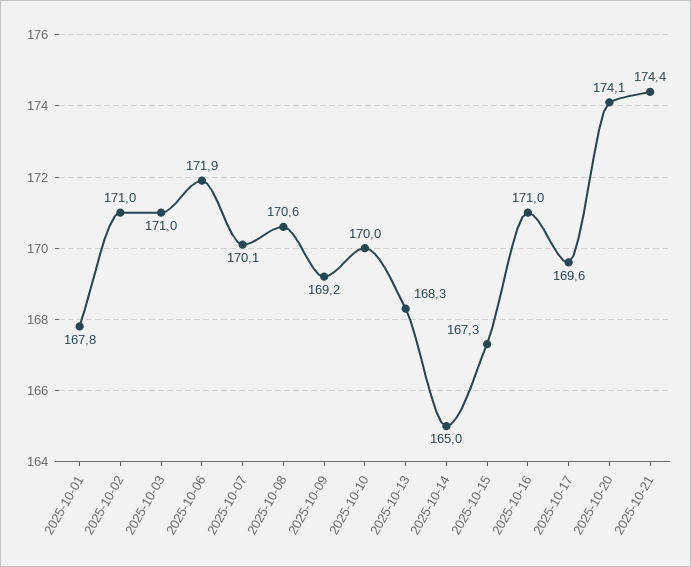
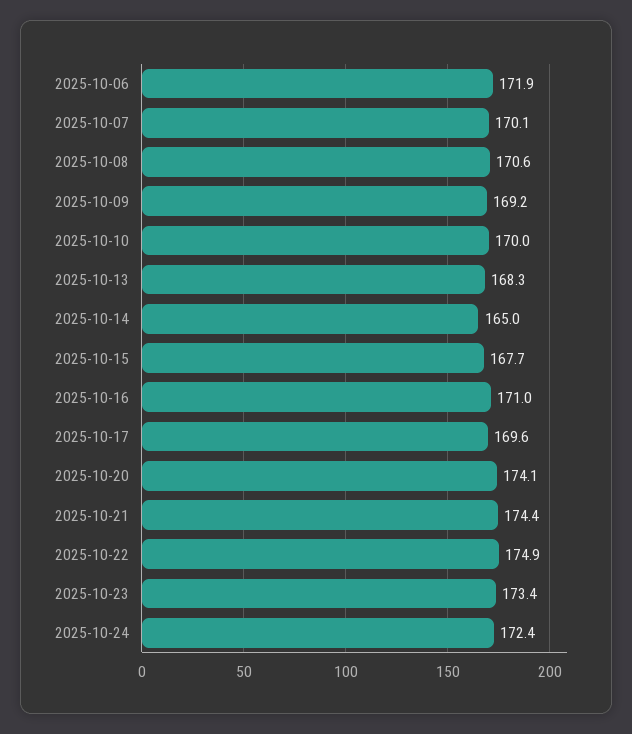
2025-10-01: 167.8 -> none
2025-10-02: 171 -> none
2025-10-03: 171 -> none
2025-10-15: 167.3 -> 167.7
2025-10-22: none -> 174.9
2025-10-23: none -> 173.4
2025-10-24: none -> 172.4

